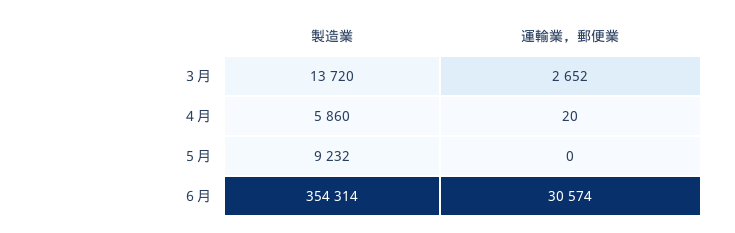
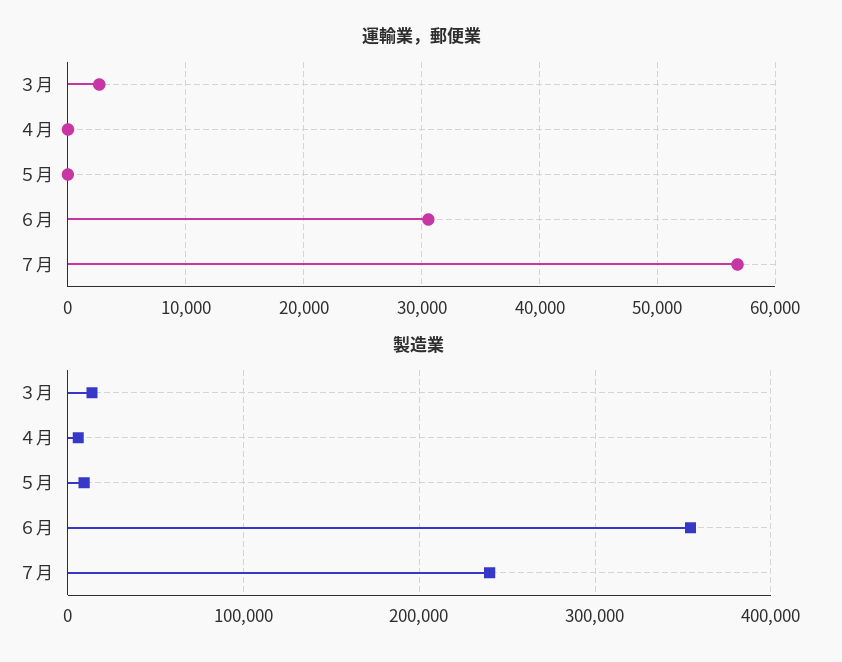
運輸業，郵便業, ７月: none -> 57000
製造業, ７月: none -> 240000

